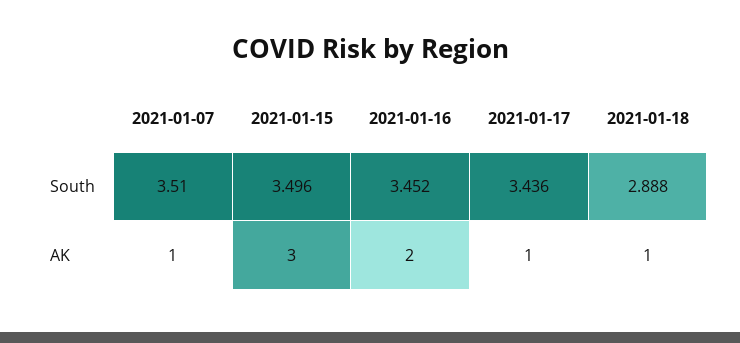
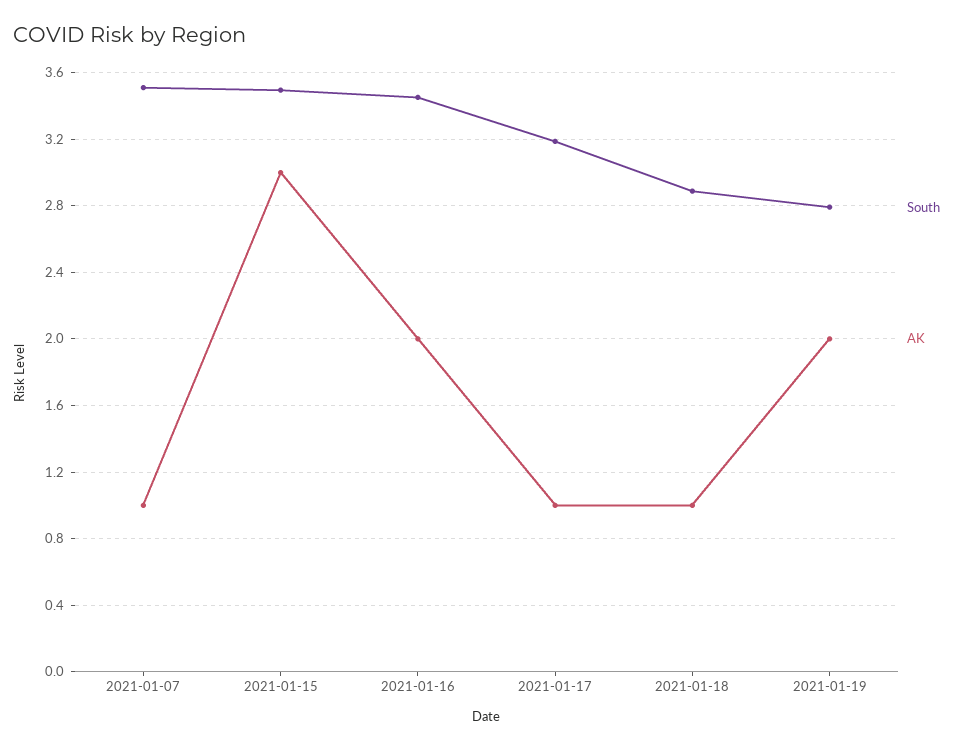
South, 2021-01-17: 3.436 -> 3.2
South, 2021-01-19: none -> 2.8
AK, 2021-01-19: none -> 2

